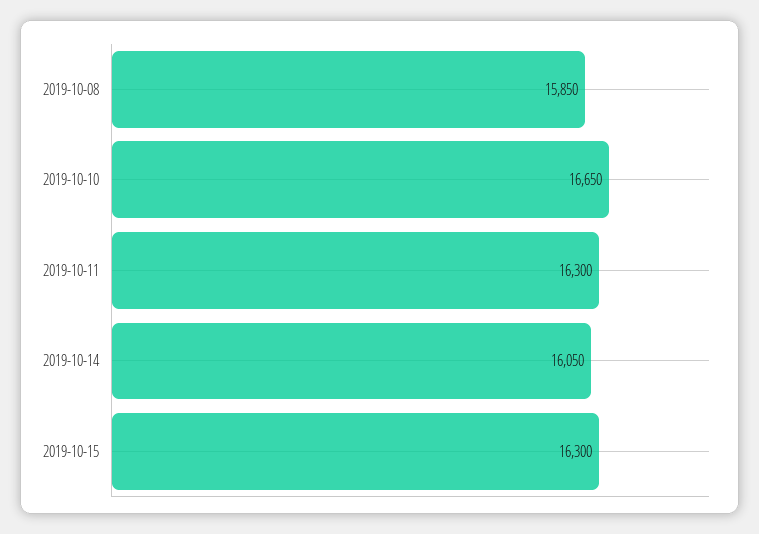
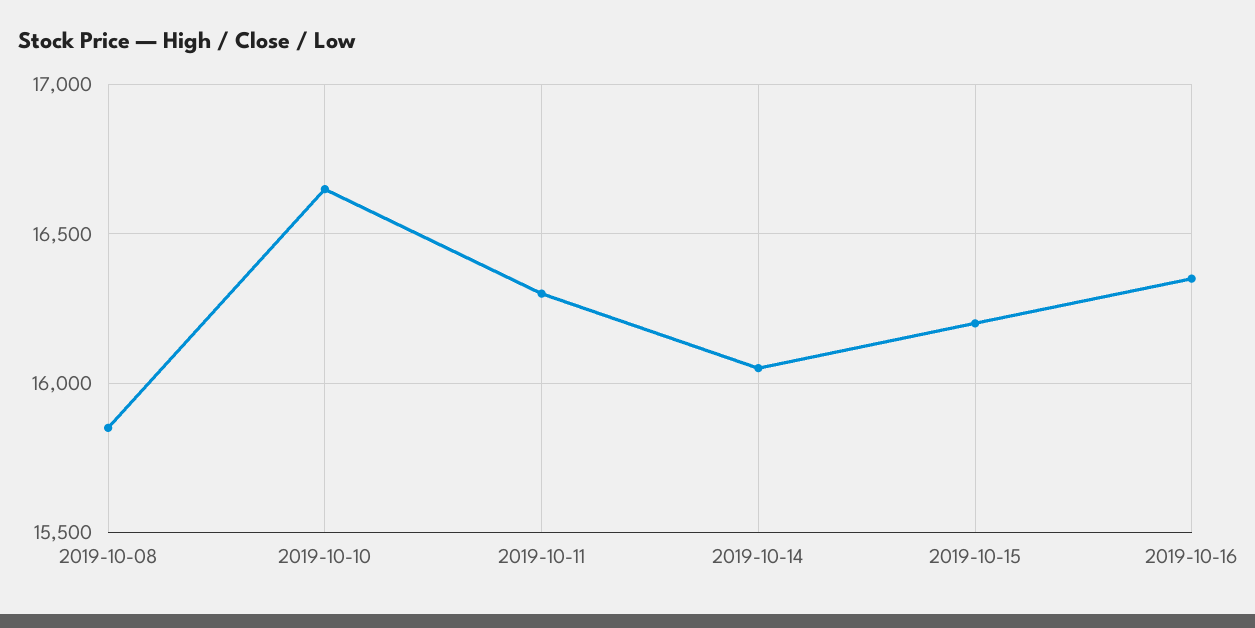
2019-10-15: 16300 -> 16200
2019-10-16: none -> 16350

